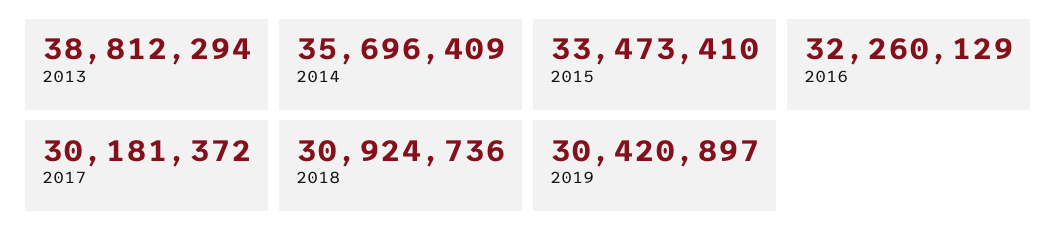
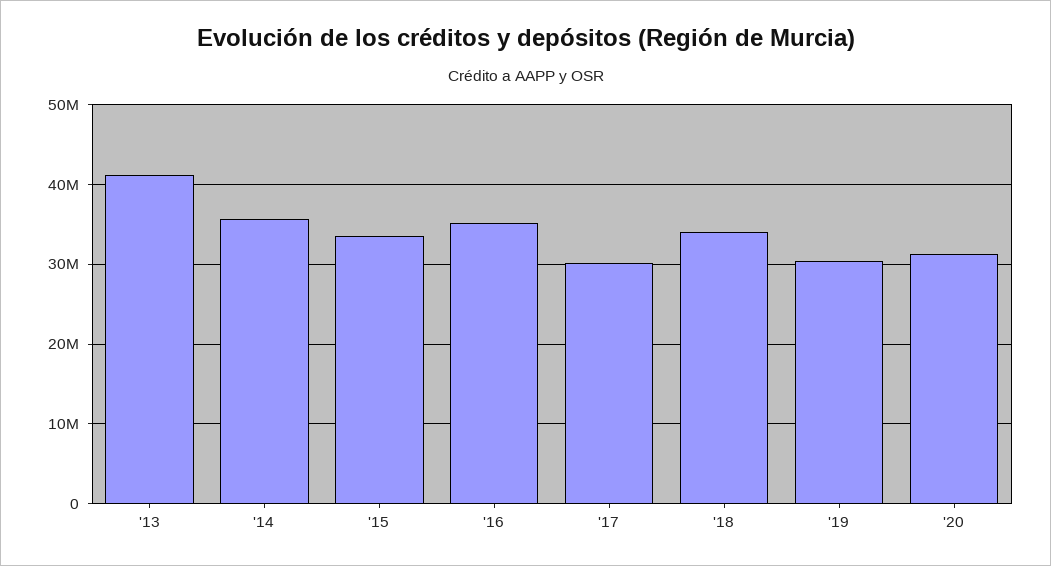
2013: 38812294 -> 41000000
2016: 32260129 -> 35000000
2018: 30924736 -> 34000000
'20: none -> 31000000

